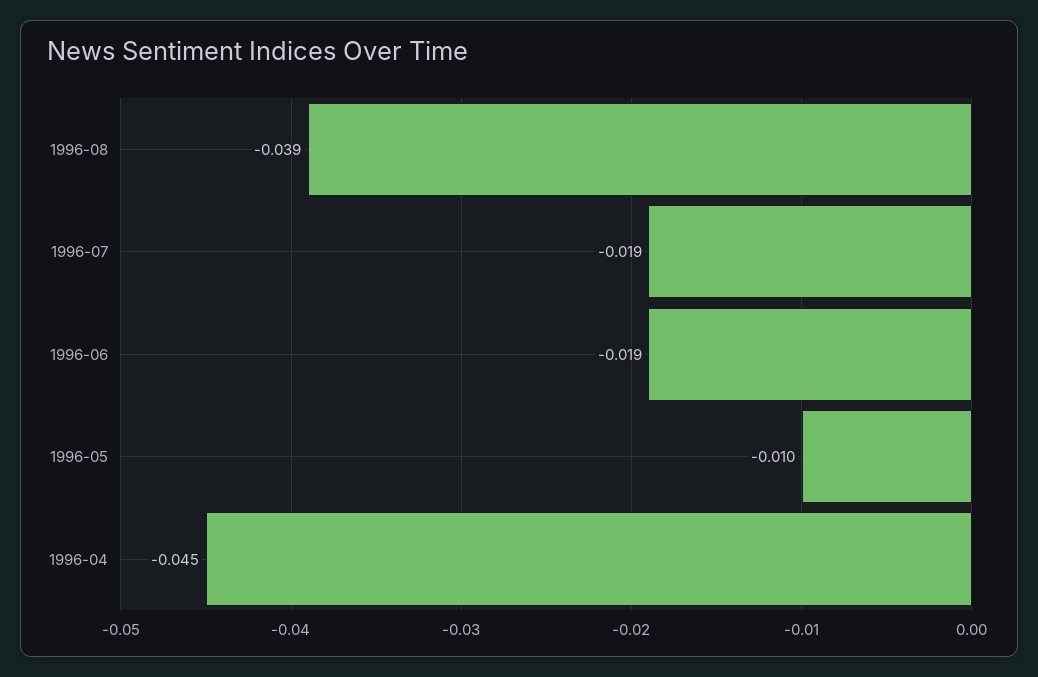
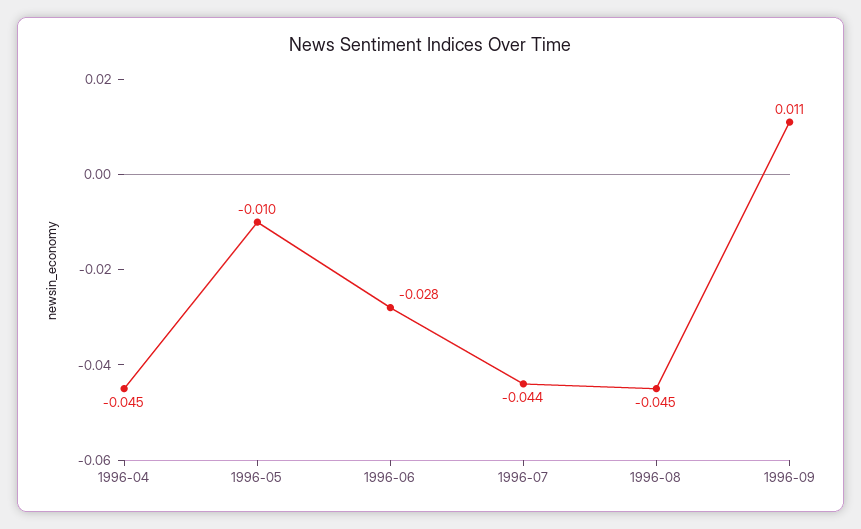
1996-08: -0.039 -> -0.045
1996-07: -0.019 -> -0.044
1996-06: -0.019 -> -0.028
1996-09: none -> 0.011

